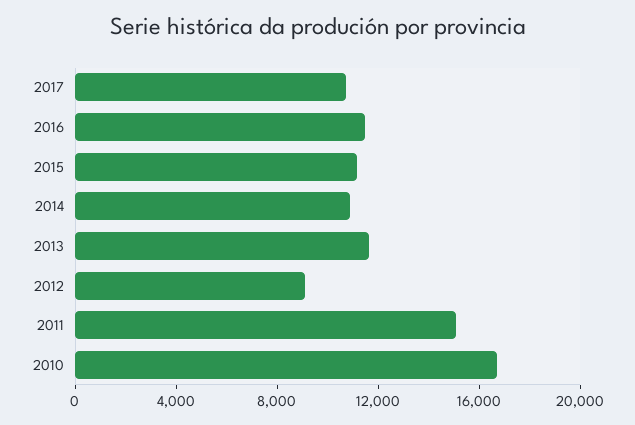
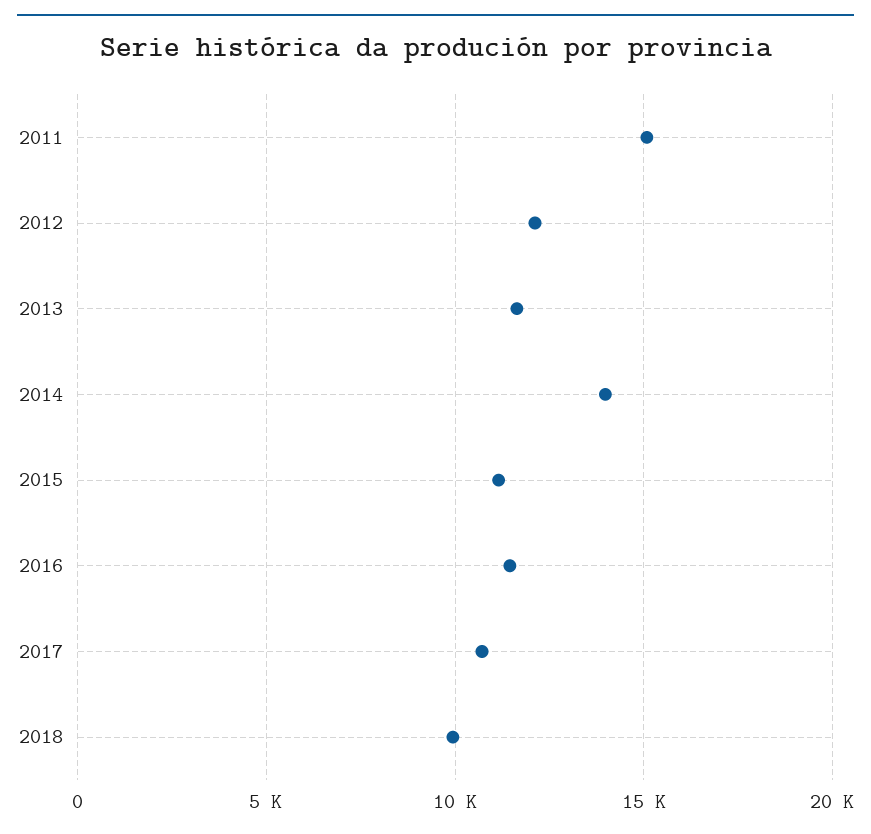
2014: 11000 -> 14000
2012: 9000 -> 12000
2010: 17000 -> none
2018: none -> 10000

